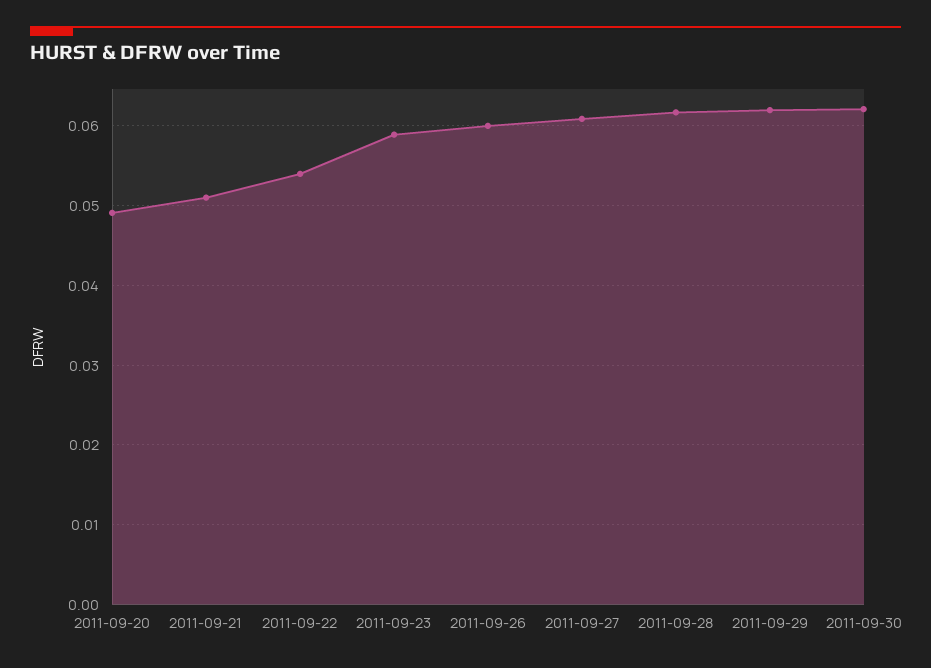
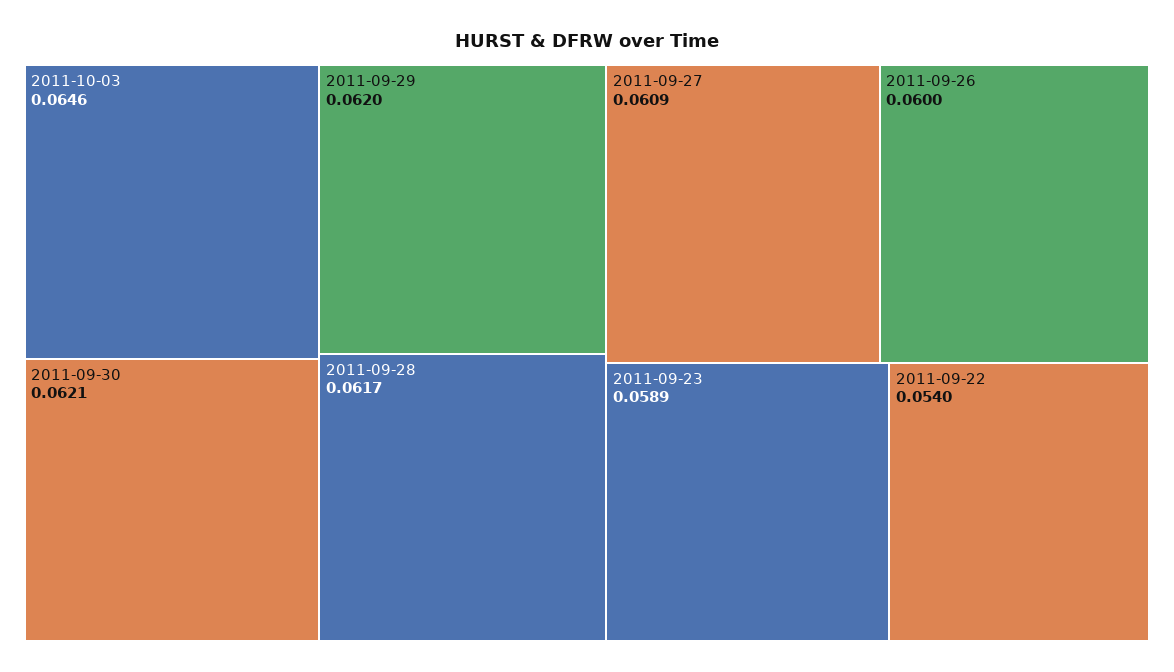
2011-09-20: 0.049 -> none
2011-09-21: 0.051 -> none
2011-10-03: none -> 0.0646

